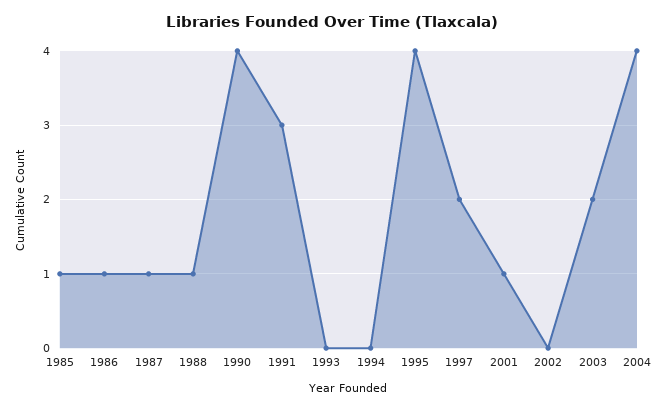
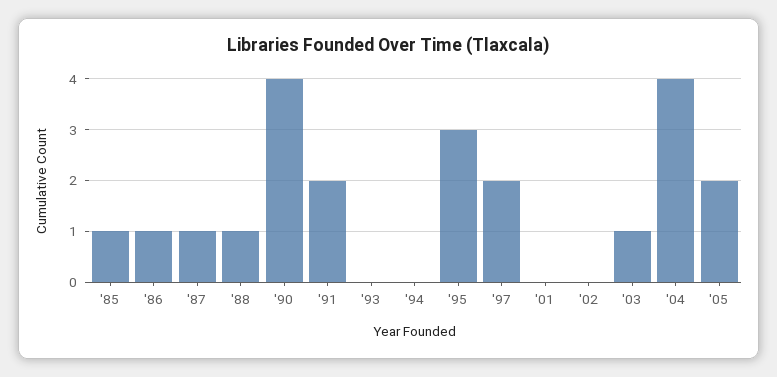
1991: 3 -> 2
1995: 4 -> 3
2001: 1 -> 0
2003: 2 -> 1
'05: none -> 2

